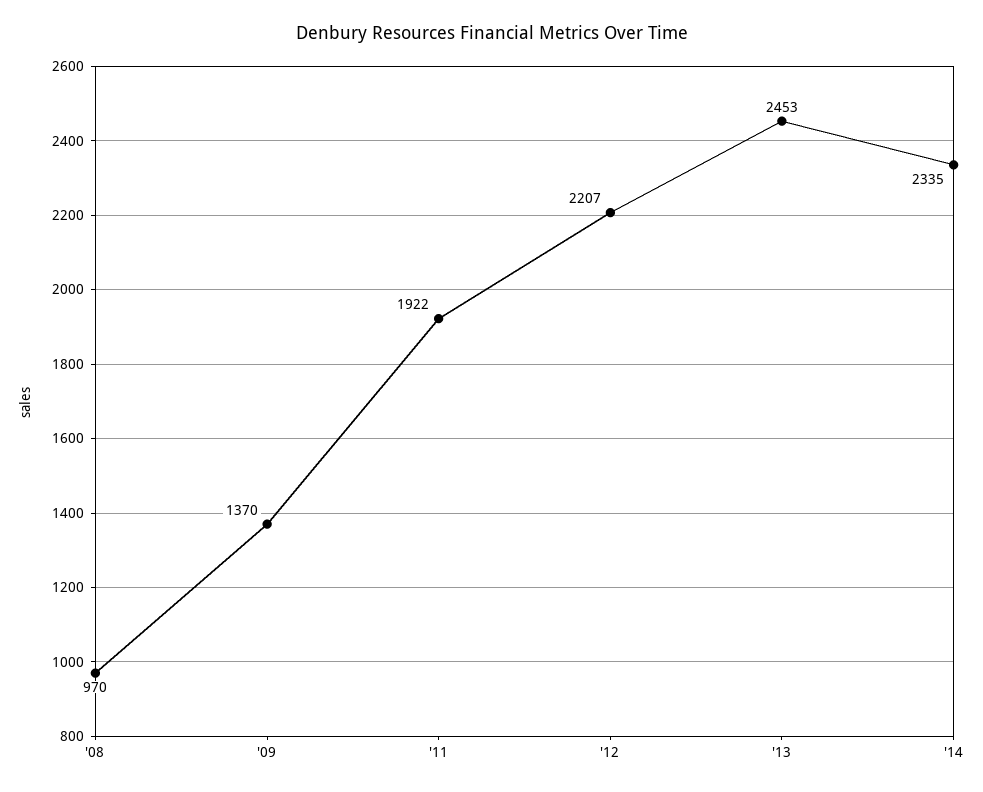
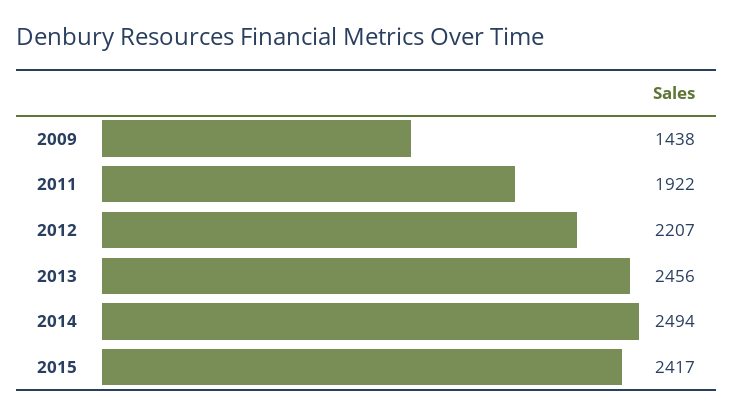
'08: 970 -> none
'09: 1370 -> 1438
'13: 2453 -> 2456
'14: 2335 -> 2494
2015: none -> 2417

